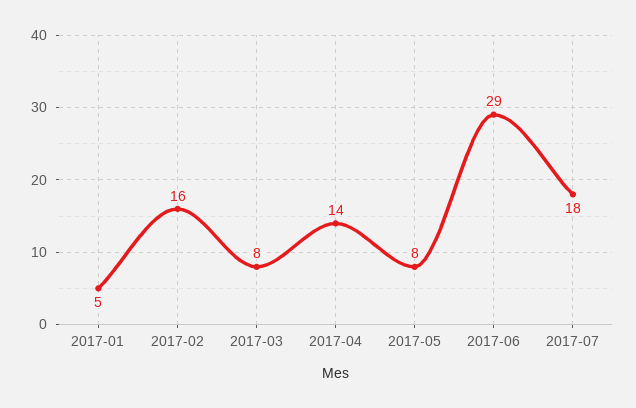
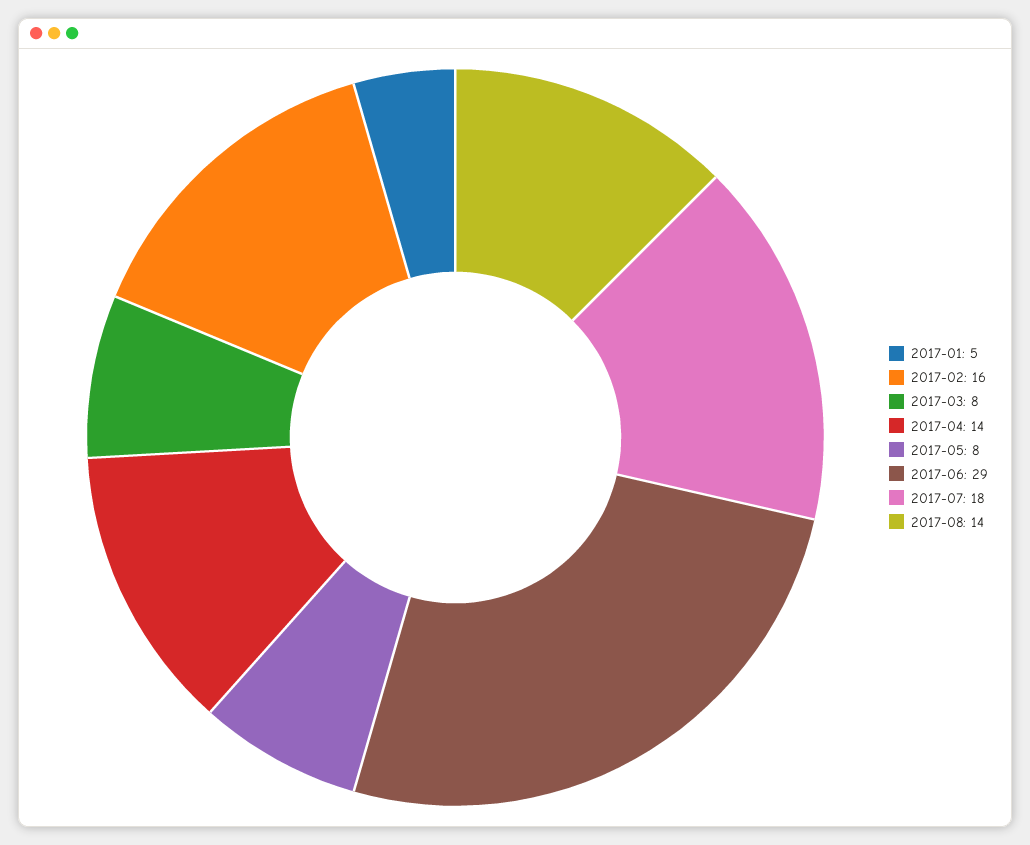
2017-08: none -> 14

